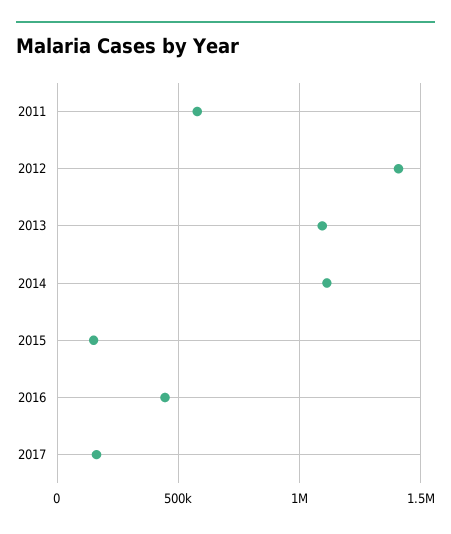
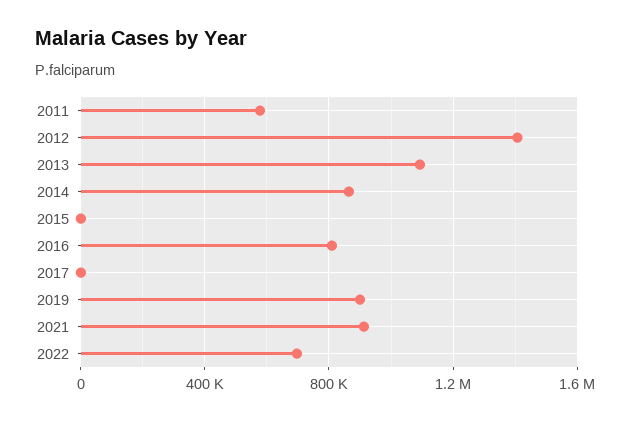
2014: 1100000 -> 850000
2015: 150000 -> 0
2016: 450000 -> 800000
2017: 150000 -> 0
2019: none -> 900000
2021: none -> 900000
2022: none -> 700000

